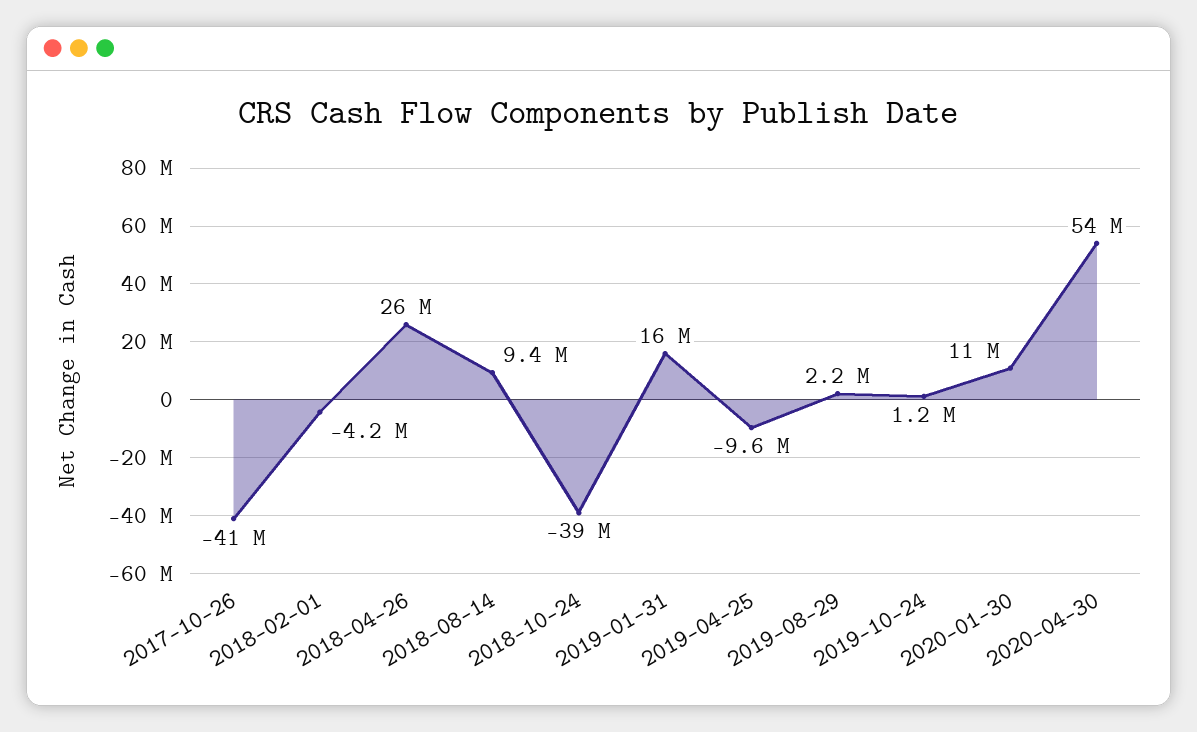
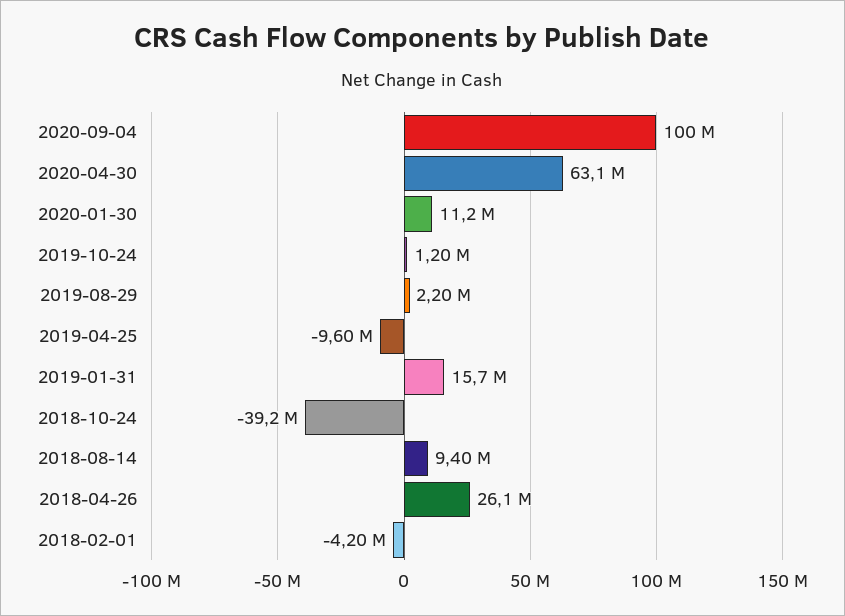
2017-10-26: -41000000 -> none
2020-04-30: 54000000 -> 63100000
2020-09-04: none -> 100000000

